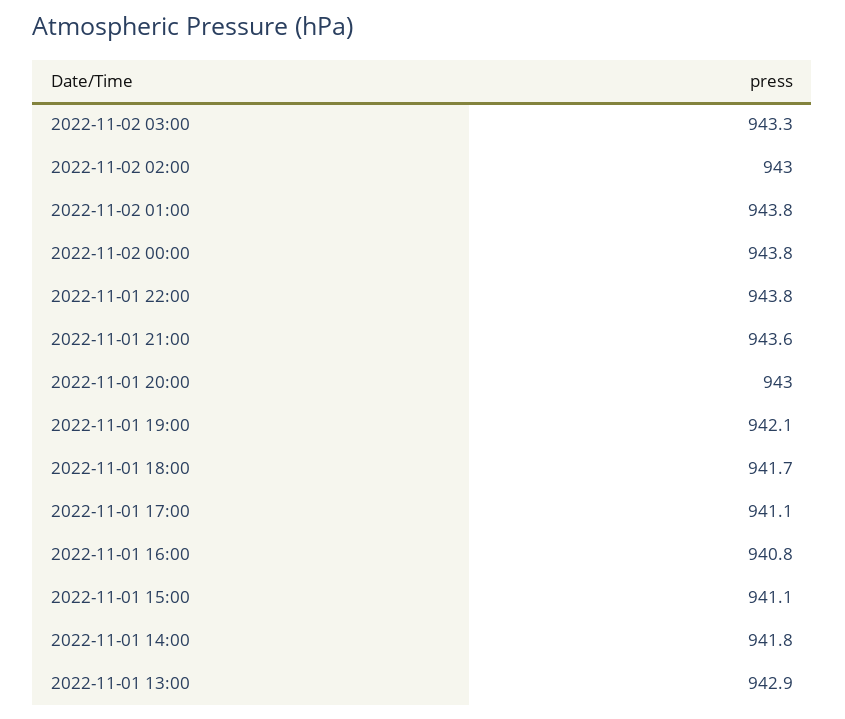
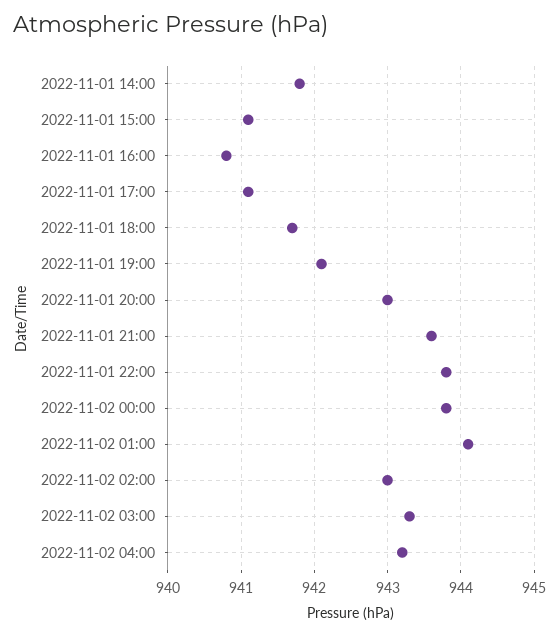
2022-11-02 01:00: 943.8 -> 944.1
2022-11-01 13:00: 942.9 -> none
2022-11-02 04:00: none -> 943.2

